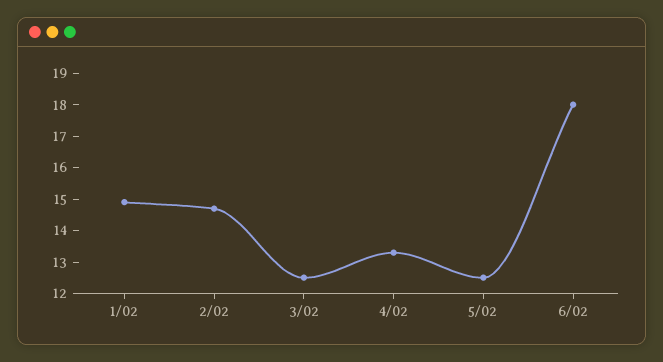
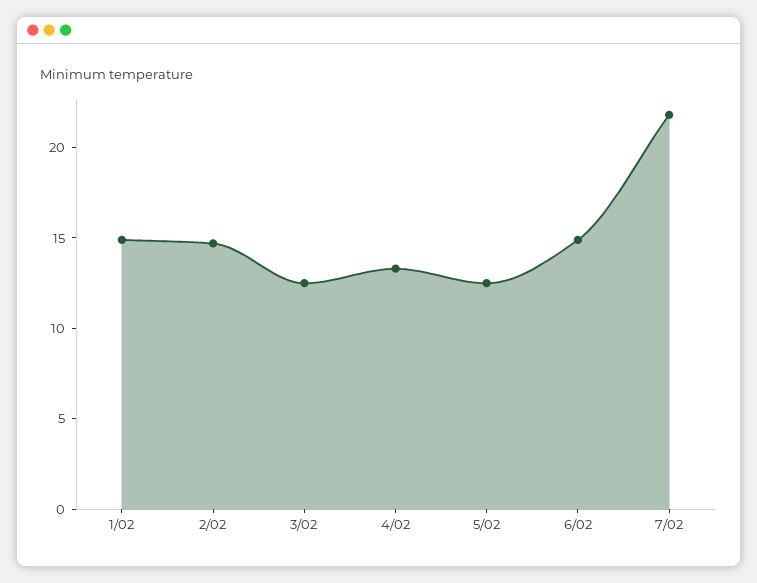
6/02: 18 -> 15
7/02: none -> 22

